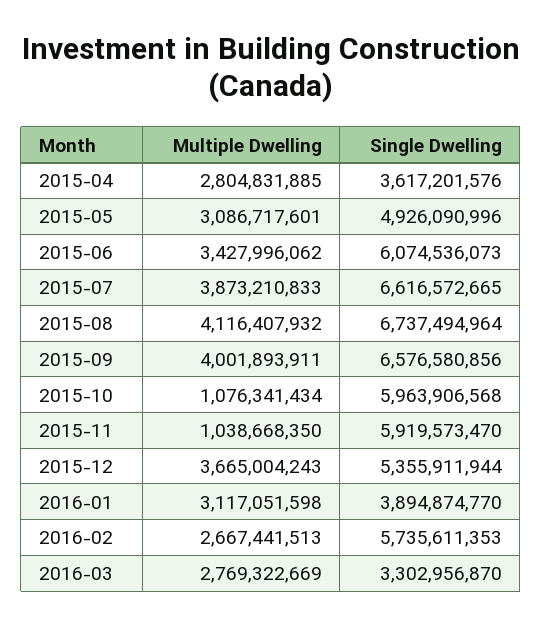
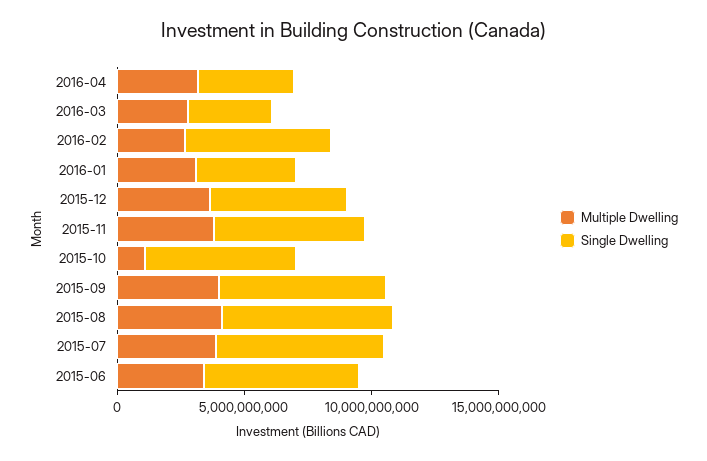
Multiple Dwelling, 2015-04: 2804831885 -> none
Single Dwelling, 2015-04: 3617201576 -> none
Multiple Dwelling, 2015-05: 3086717601 -> none
Single Dwelling, 2015-05: 4926090996 -> none
Multiple Dwelling, 2015-11: 1038668350 -> 4000000000
Multiple Dwelling, 2016-04: none -> 3000000000
Single Dwelling, 2016-04: none -> 4000000000

